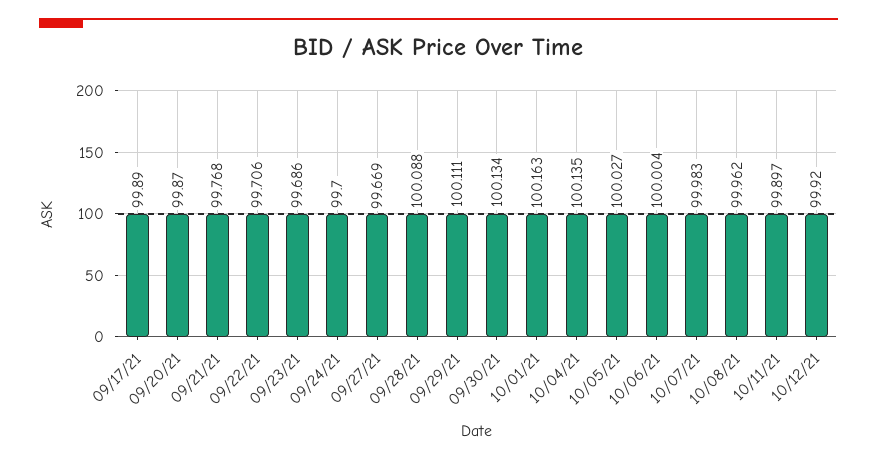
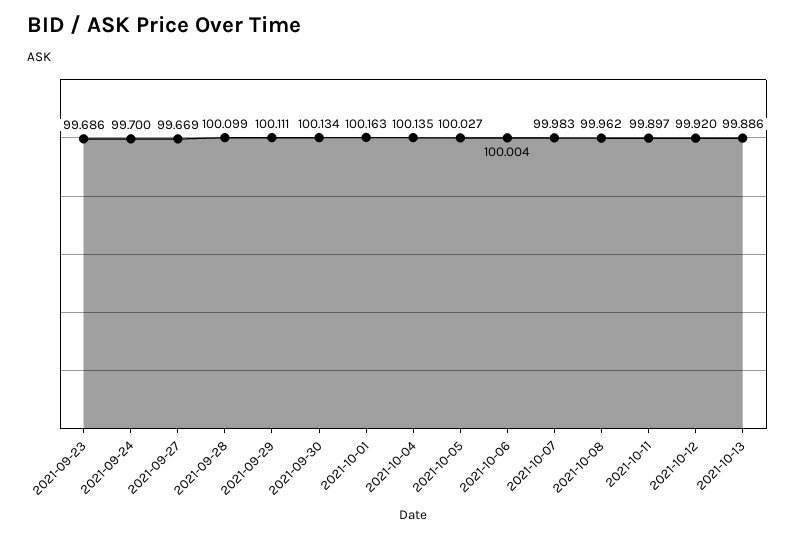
09/17/21: 99.89 -> none
09/20/21: 99.87 -> none
09/21/21: 99.768 -> none
09/22/21: 99.706 -> none
09/28/21: 100.088 -> 100.099
2021-10-13: none -> 99.886

